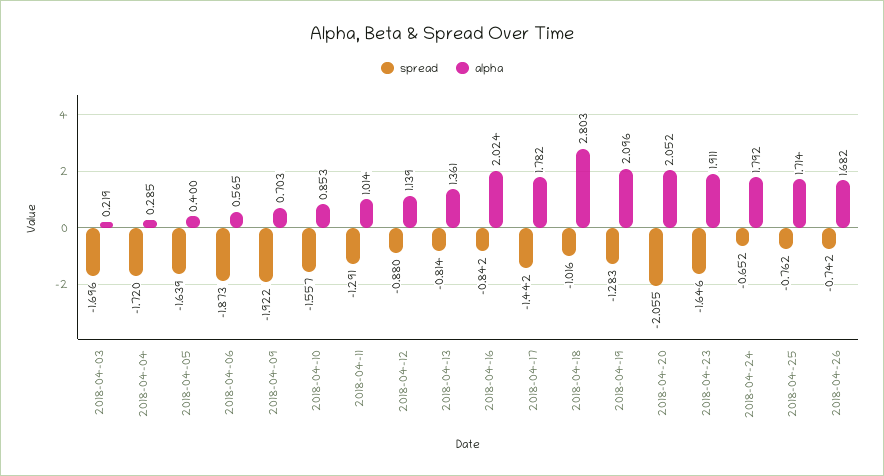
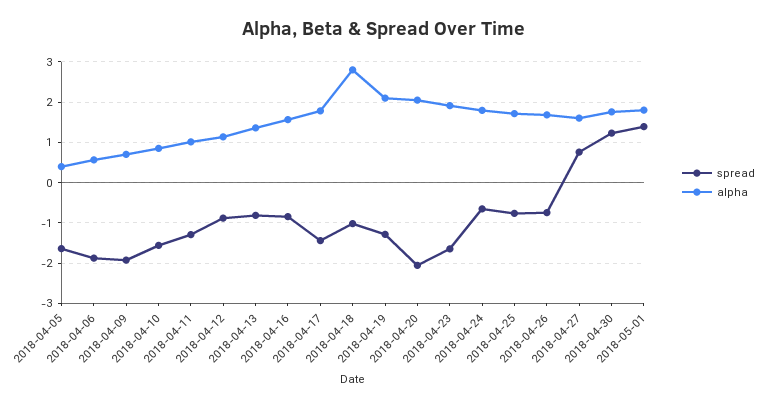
spread, 2018-04-03: -1.696 -> none
alpha, 2018-04-03: 0.219 -> none
spread, 2018-04-04: -1.72 -> none
alpha, 2018-04-04: 0.285 -> none
alpha, 2018-04-16: 2.024 -> 1.6
spread, 2018-04-27: none -> 0.8
alpha, 2018-04-27: none -> 1.6
spread, 2018-04-30: none -> 1.2
alpha, 2018-04-30: none -> 1.8
spread, 2018-05-01: none -> 1.4
alpha, 2018-05-01: none -> 1.8

